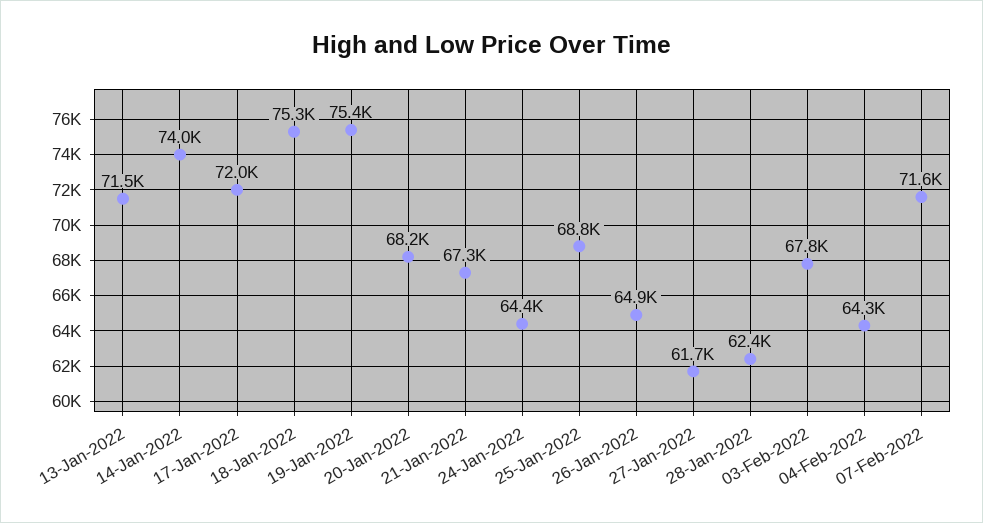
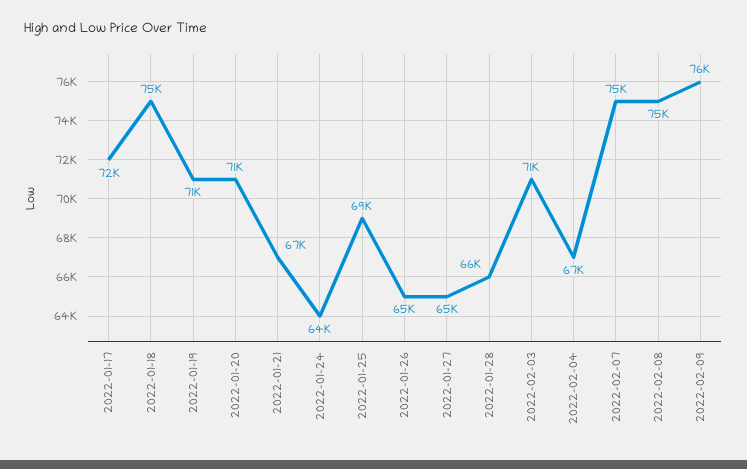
13-Jan-2022: 71500 -> none
14-Jan-2022: 74000 -> none
19-Jan-2022: 75400 -> 71000
20-Jan-2022: 68200 -> 71000
27-Jan-2022: 61700 -> 65000
28-Jan-2022: 62400 -> 66000
03-Feb-2022: 67800 -> 71000
04-Feb-2022: 64300 -> 67000
07-Feb-2022: 71600 -> 75000
2022-02-08: none -> 75000
2022-02-09: none -> 76000

